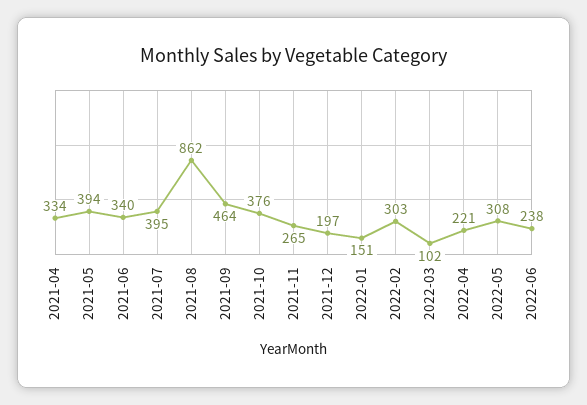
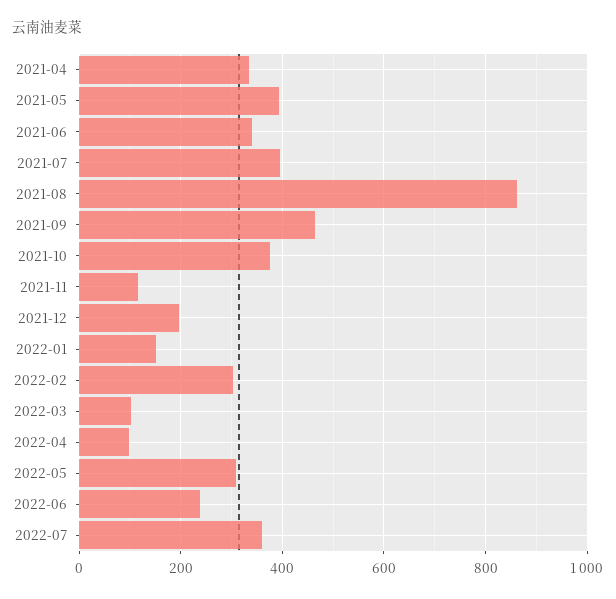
2021-11: 265 -> 120
2022-04: 221 -> 100
2022-07: none -> 360

